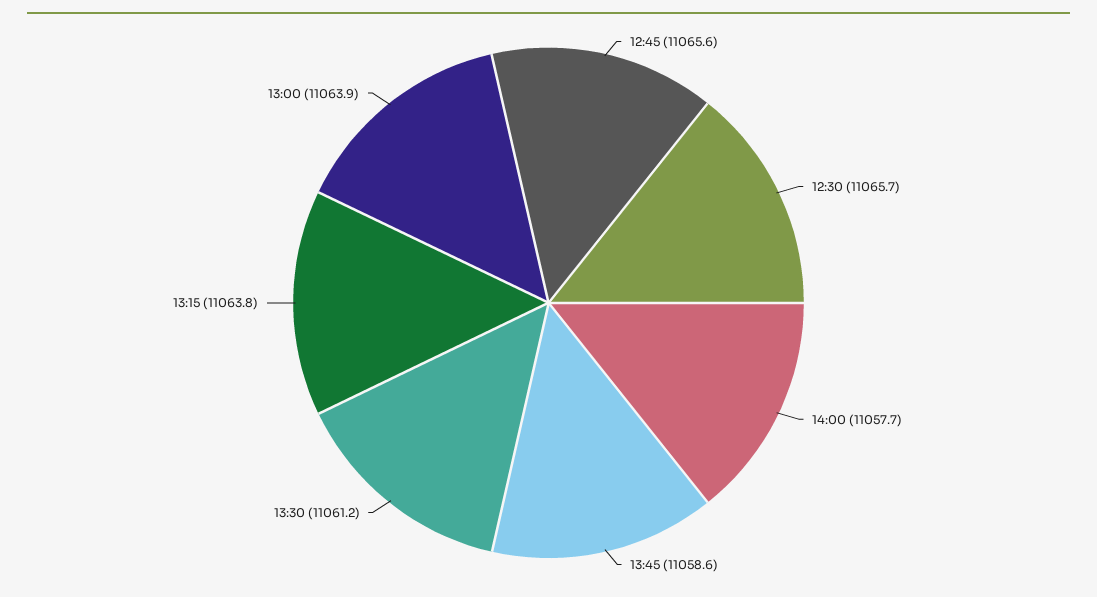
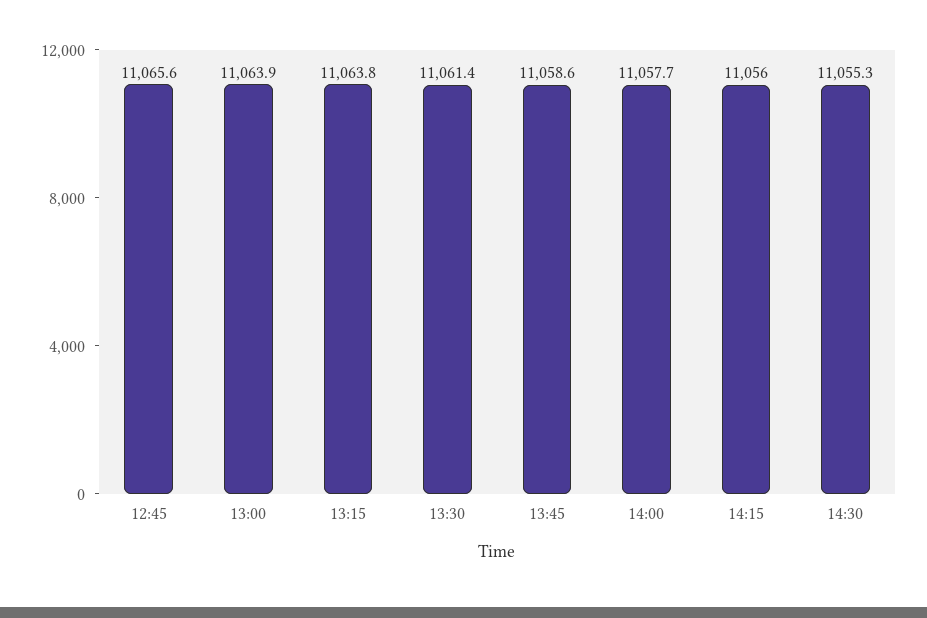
12:30: 11065.7 -> none
13:30: 11061.2 -> 11061.4
14:15: none -> 11056
14:30: none -> 11055.3

